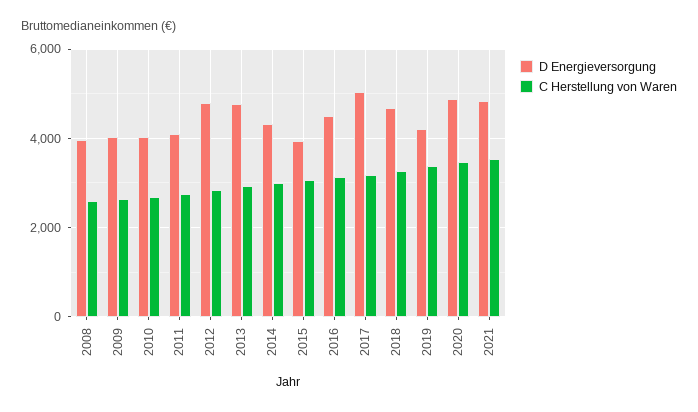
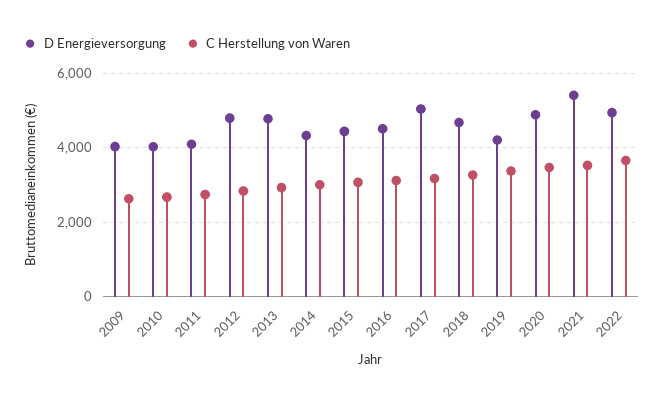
D Energieversorgung, 2008: 4000 -> none
C Herstellung von Waren, 2008: 2600 -> none
D Energieversorgung, 2015: 4000 -> 4400
D Energieversorgung, 2021: 4800 -> 5400
D Energieversorgung, 2022: none -> 5000
C Herstellung von Waren, 2022: none -> 3600

